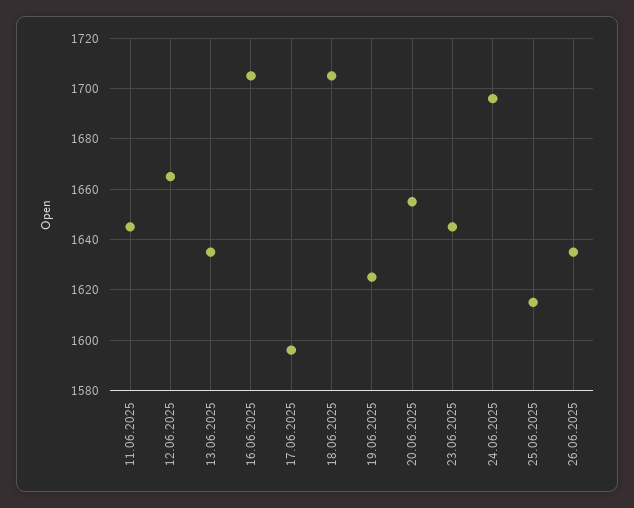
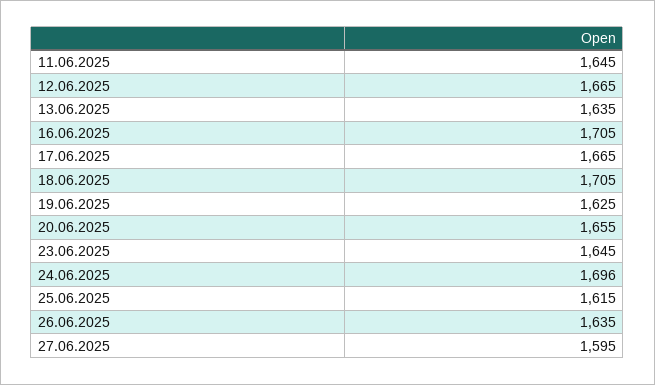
17.06.2025: 1595 -> 1665
27.06.2025: none -> 1595

